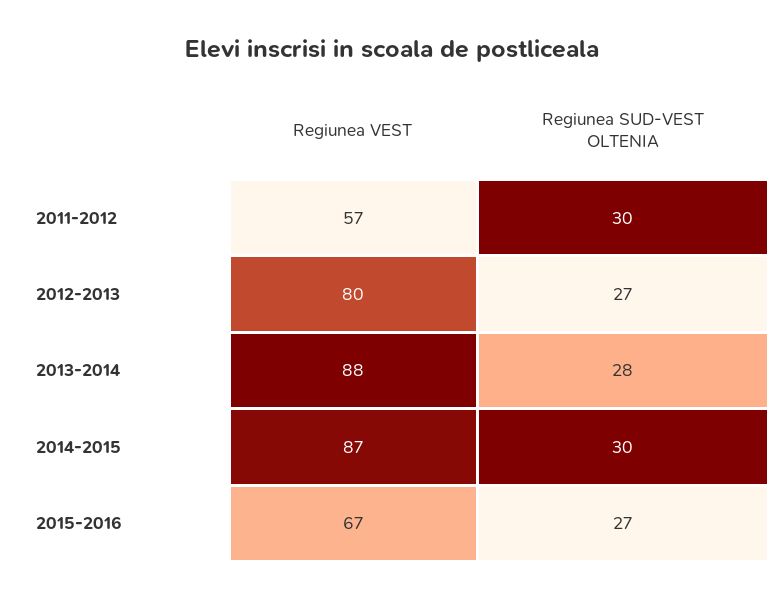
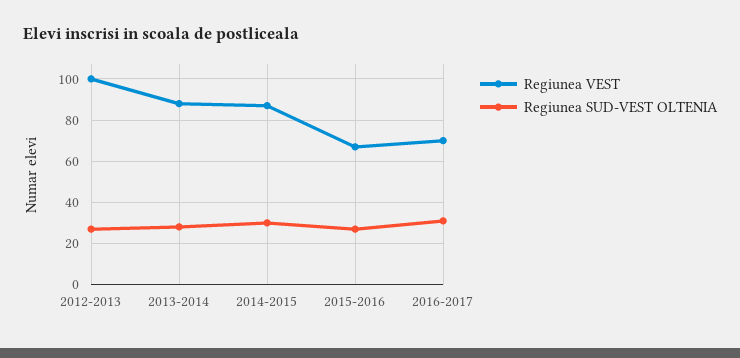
Regiunea VEST, 2011-2012: 57 -> none
Regiunea SUD-VEST OLTENIA, 2011-2012: 30 -> none
Regiunea VEST, 2012-2013: 80 -> 100
Regiunea VEST, 2016-2017: none -> 70
Regiunea SUD-VEST OLTENIA, 2016-2017: none -> 30

